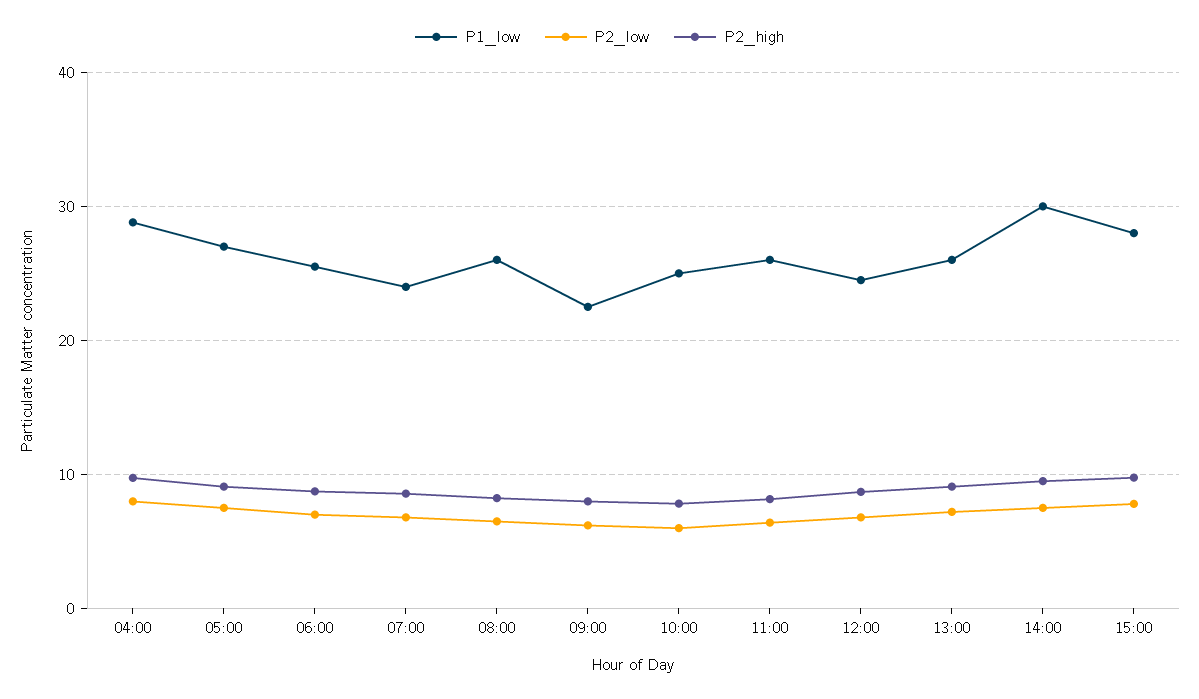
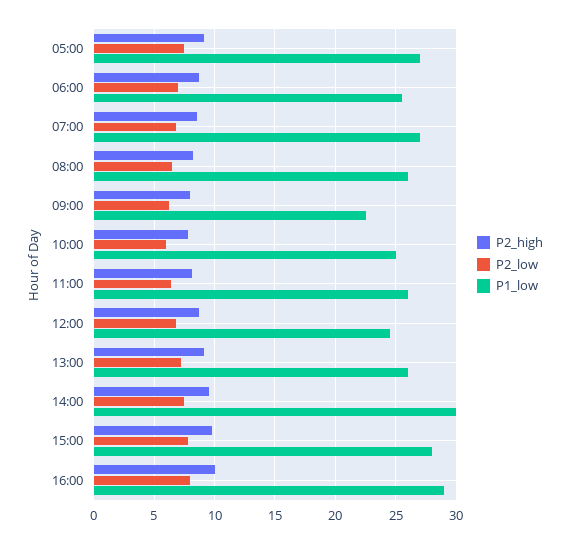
P1_low, 04:00: 29 -> none
P2_low, 04:00: 8 -> none
P2_high, 04:00: 10 -> none
P1_low, 07:00: 24 -> 27
P2_high, 16:00: none -> 10
P2_low, 16:00: none -> 8
P1_low, 16:00: none -> 29

